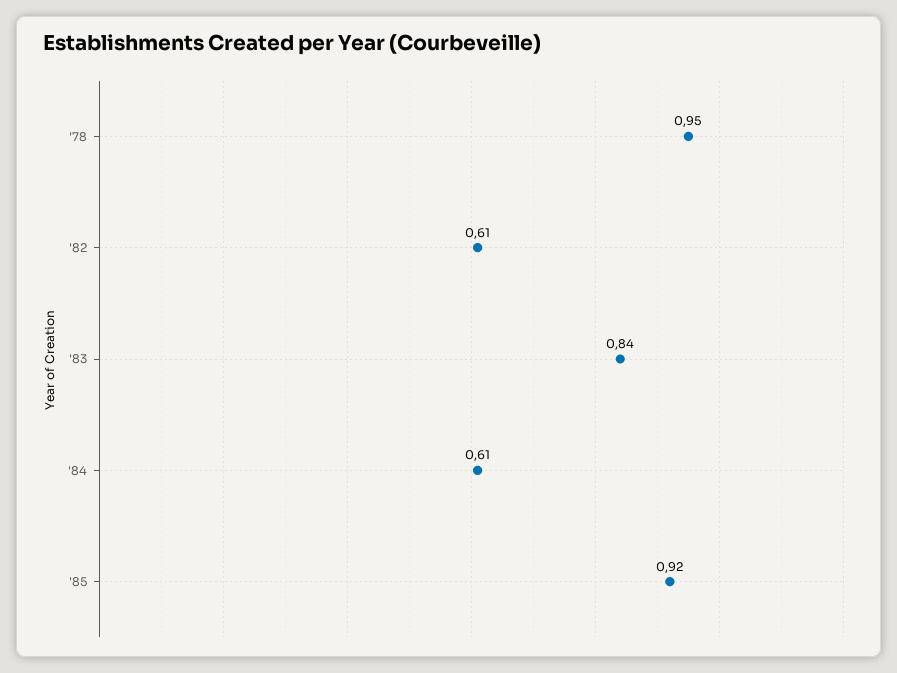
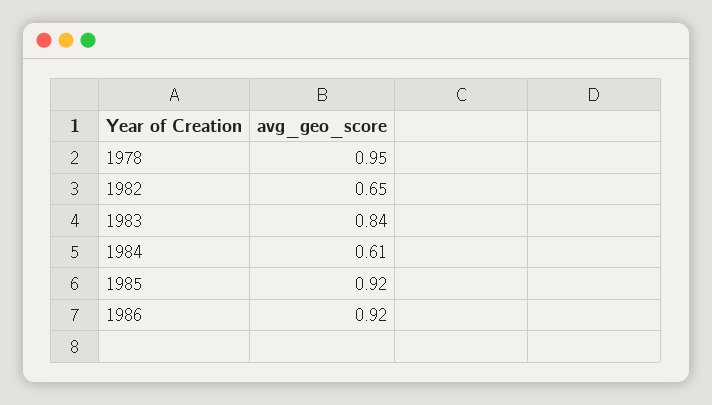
'82: 0.61 -> 0.65
1986: none -> 0.92

